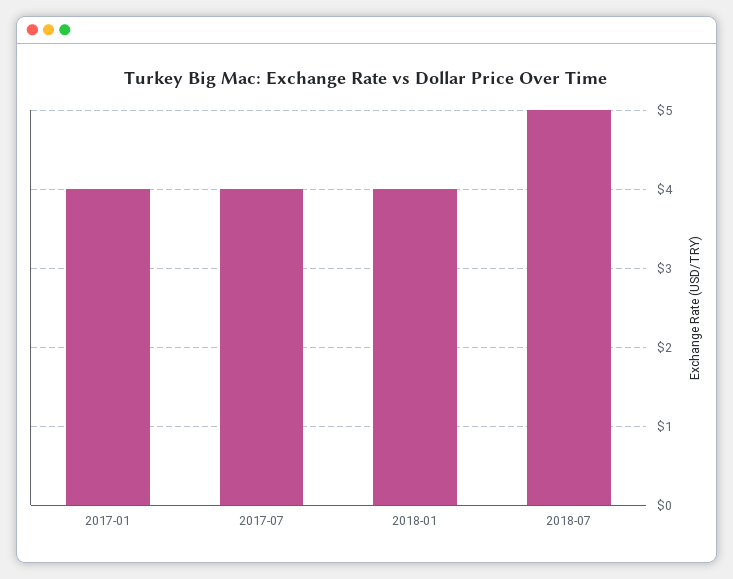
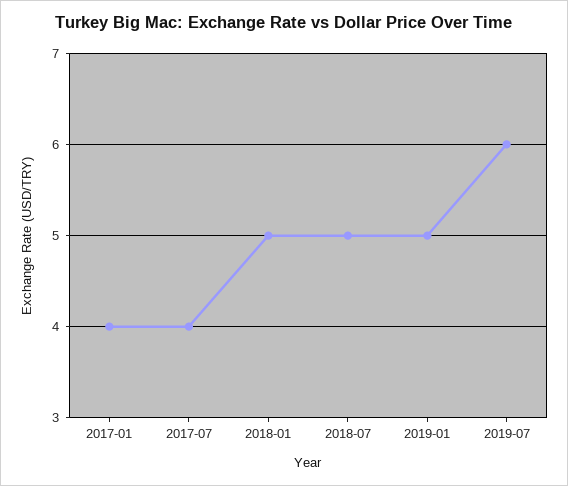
2018-01: 4 -> 5
2019-01: none -> 5
2019-07: none -> 6

